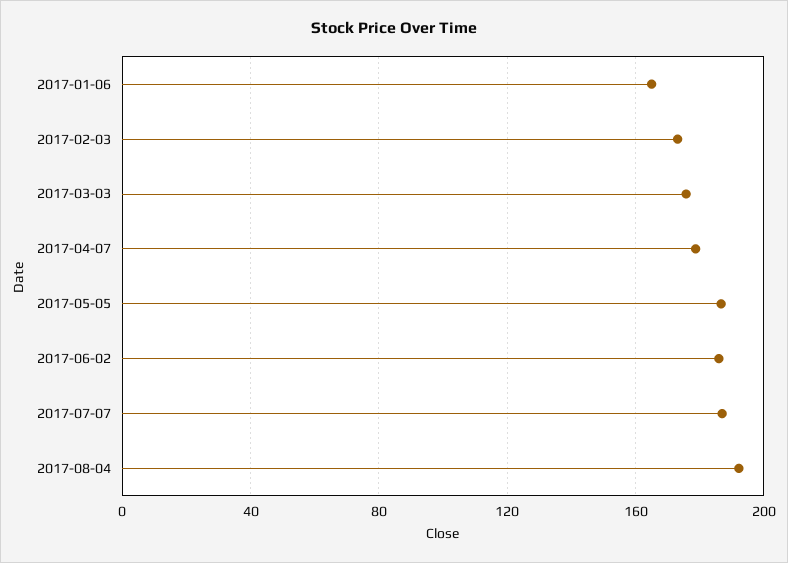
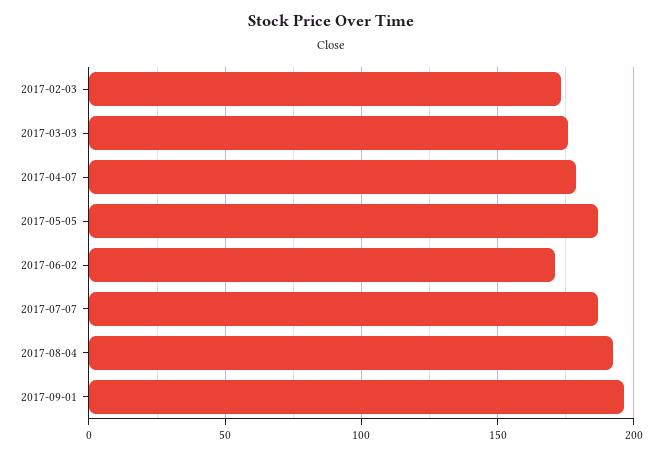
2017-01-06: 165 -> none
2017-06-02: 185 -> 170
2017-09-01: none -> 195

